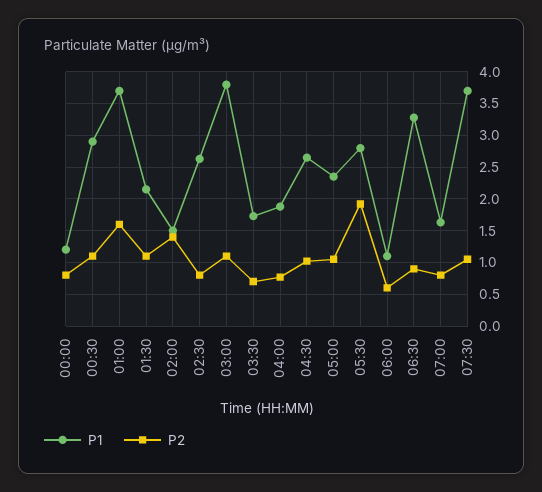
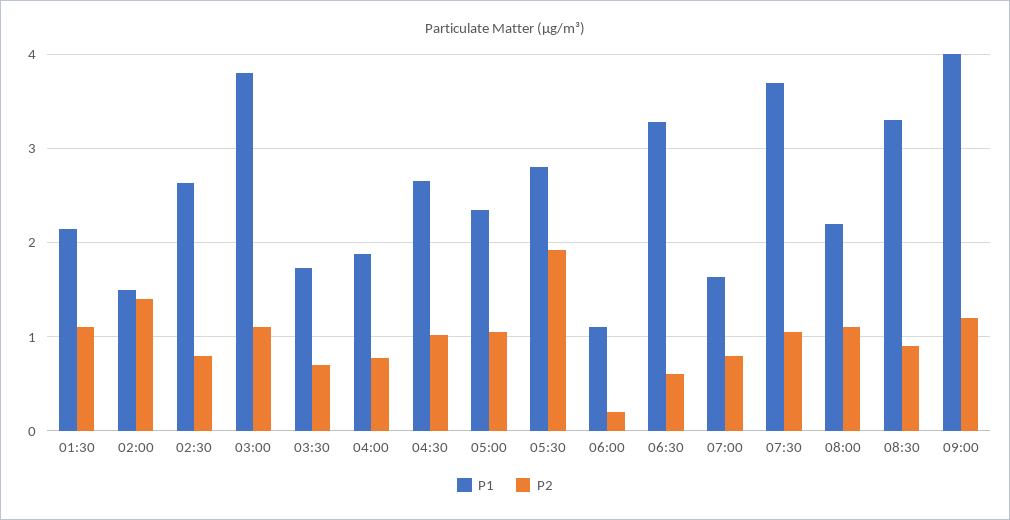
P1, 00:00: 1.2 -> none
P2, 00:00: 0.8 -> none
P1, 00:30: 2.9 -> none
P2, 00:30: 1.1 -> none
P1, 01:00: 3.7 -> none
P2, 01:00: 1.6 -> none
P2, 06:00: 0.6 -> 0.2
P2, 06:30: 0.9 -> 0.6
P1, 08:00: none -> 2.2
P2, 08:00: none -> 1.1
P1, 08:30: none -> 3.3
P2, 08:30: none -> 0.9
P1, 09:00: none -> 4
P2, 09:00: none -> 1.2

